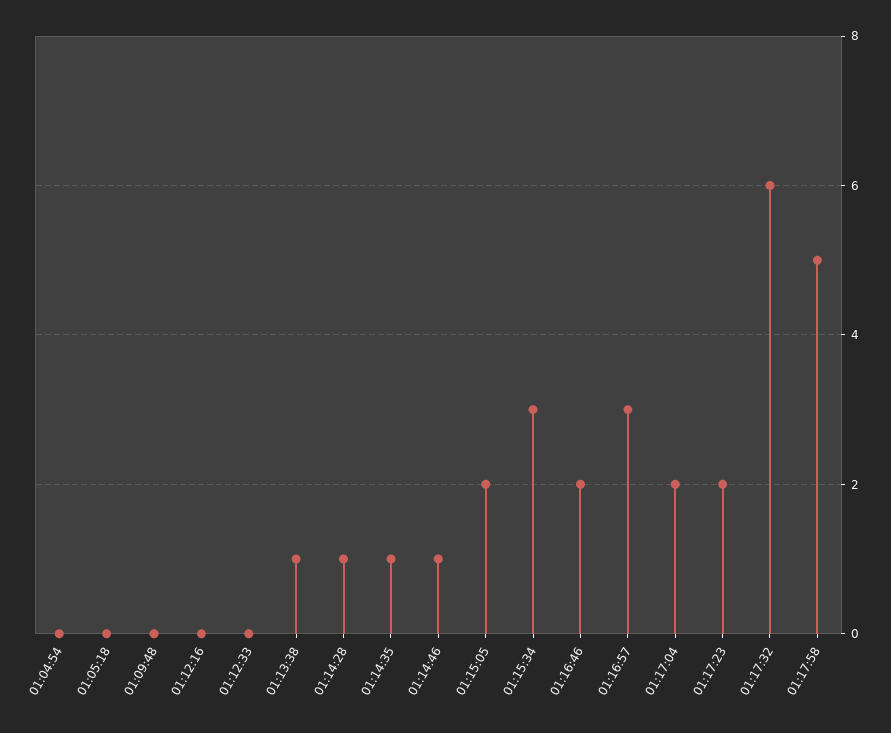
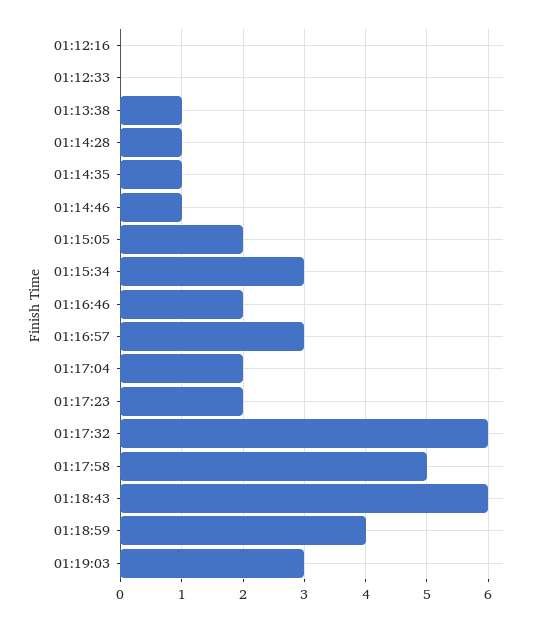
01:04:54: 0 -> none
01:05:18: 0 -> none
01:09:48: 0 -> none
01:18:43: none -> 6
01:18:59: none -> 4
01:19:03: none -> 3

